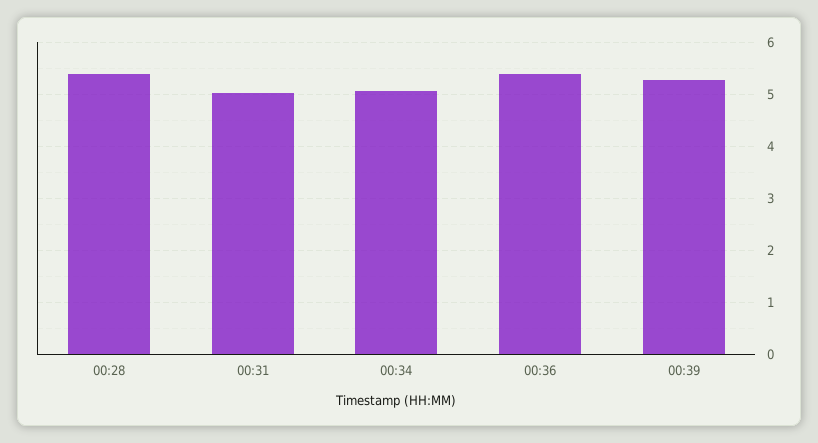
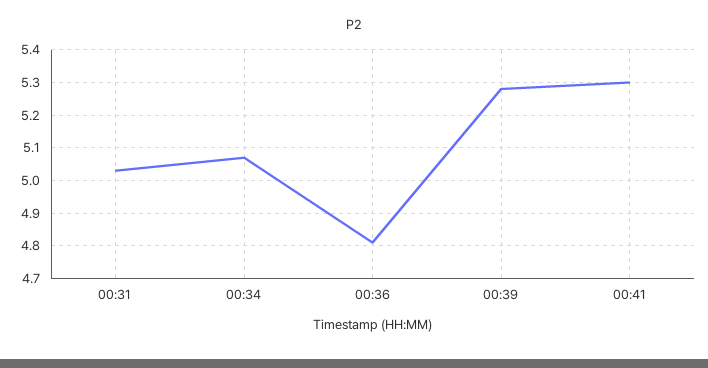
00:28: 5.4 -> none
00:36: 5.4 -> 4.8
00:41: none -> 5.3

